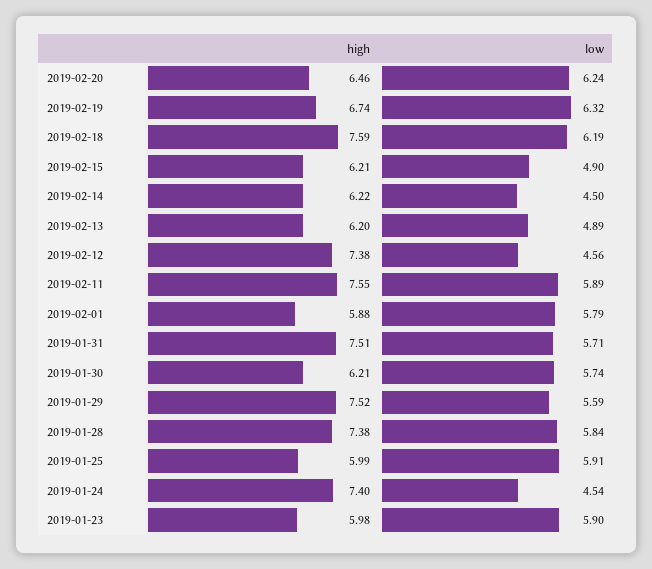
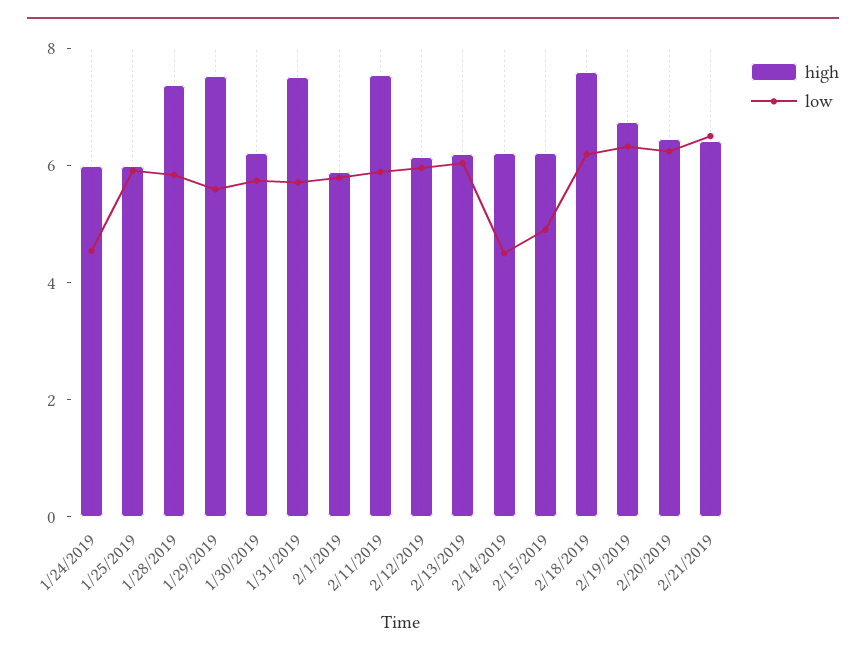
low, 2019-02-13: 4.89 -> 6
high, 2019-02-12: 7.38 -> 6
low, 2019-02-12: 4.56 -> 6
high, 2019-01-24: 7.4 -> 6
high, 2019-01-23: 5.98 -> none
low, 2019-01-23: 5.9 -> none
high, 2/21/2019: none -> 6.5
low, 2/21/2019: none -> 6.5

